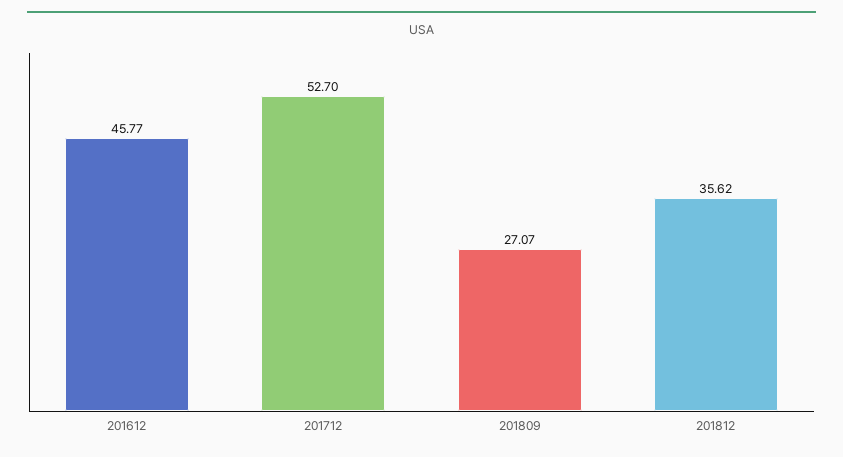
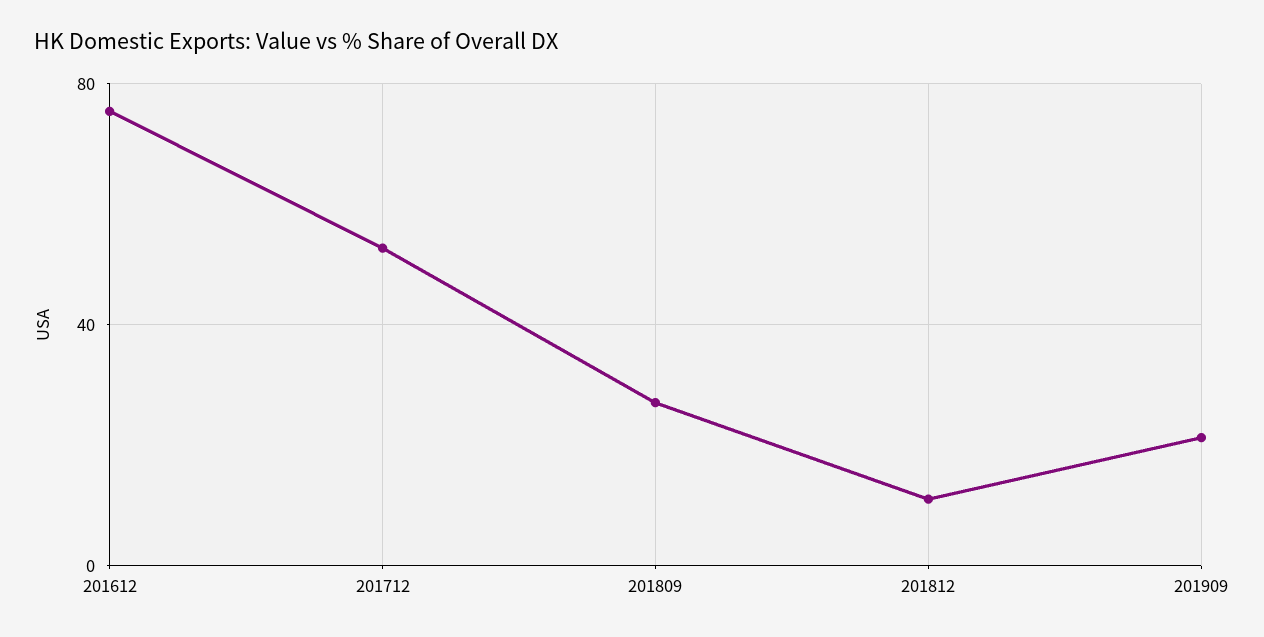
201612: 45.77 -> 75
201812: 35.62 -> 10
201909: none -> 20

